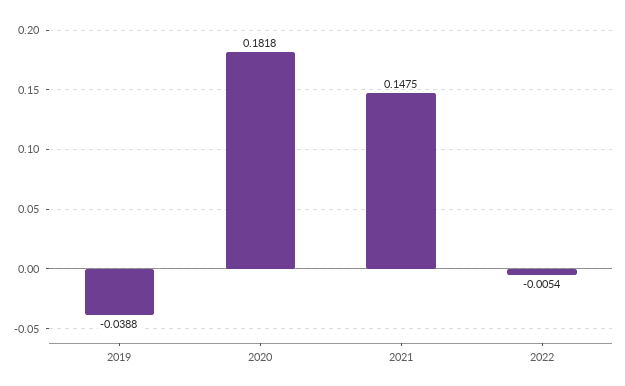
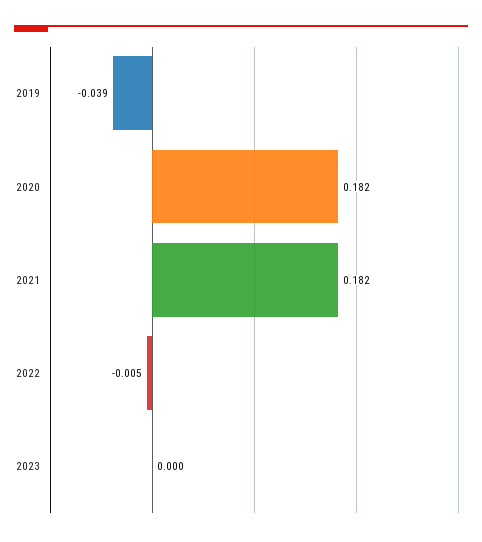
2021: 0.1475 -> 0.182
2023: none -> 0

